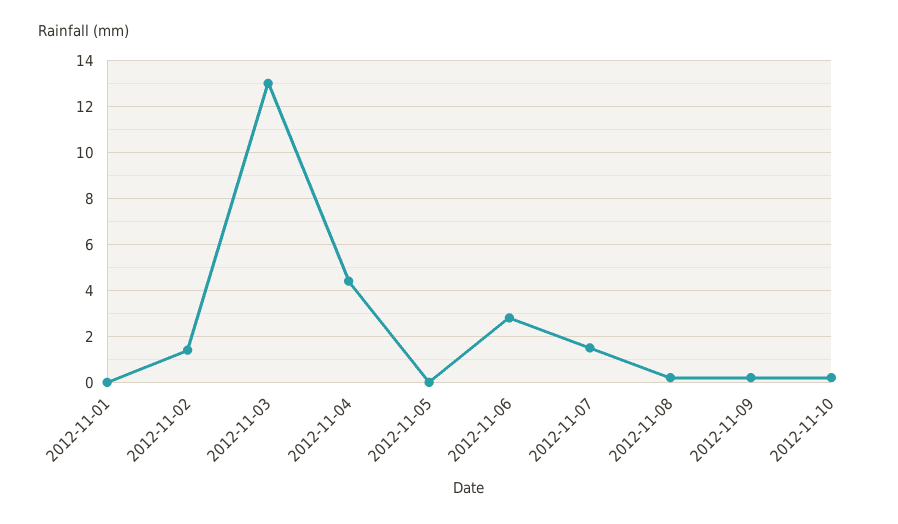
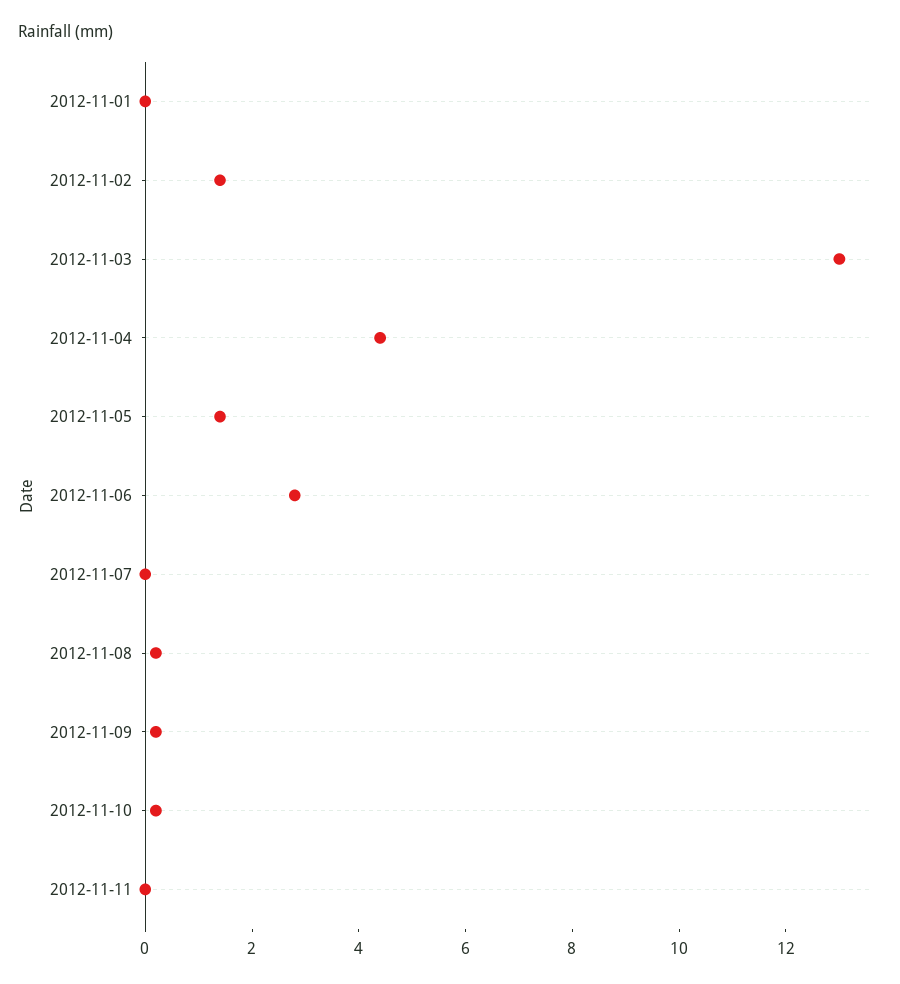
2012-11-05: 0 -> 1.5
2012-11-07: 1.5 -> 0
2012-11-11: none -> 0

